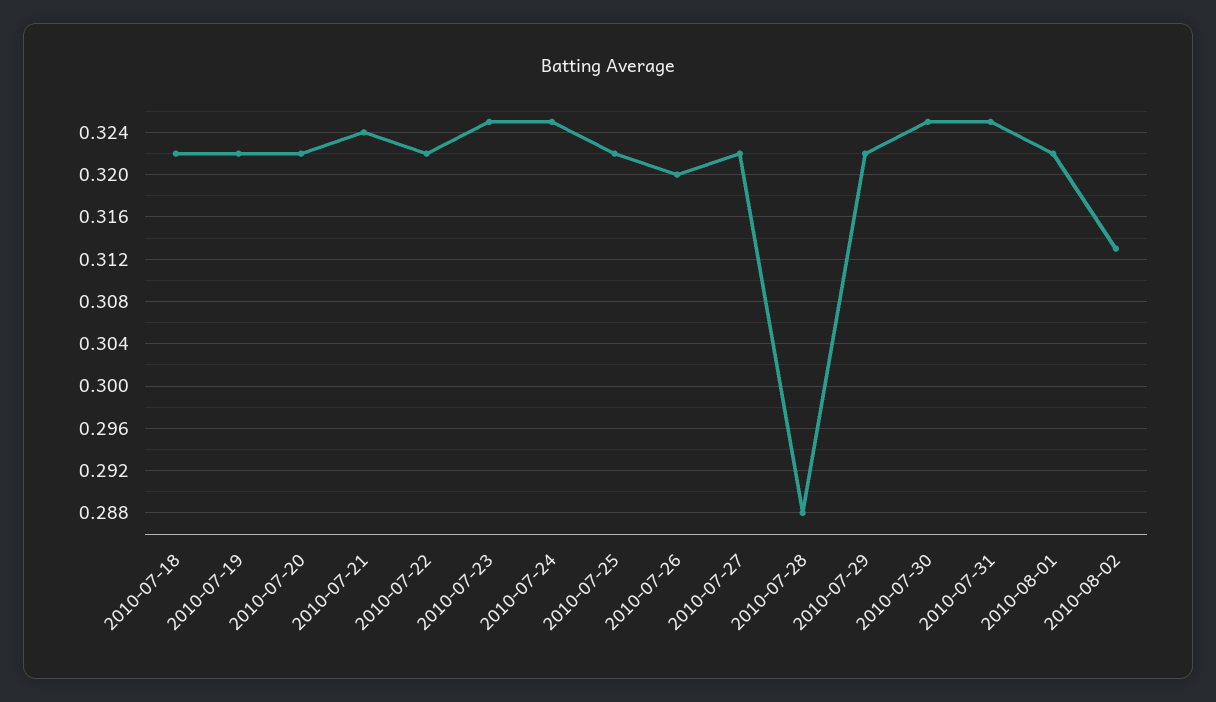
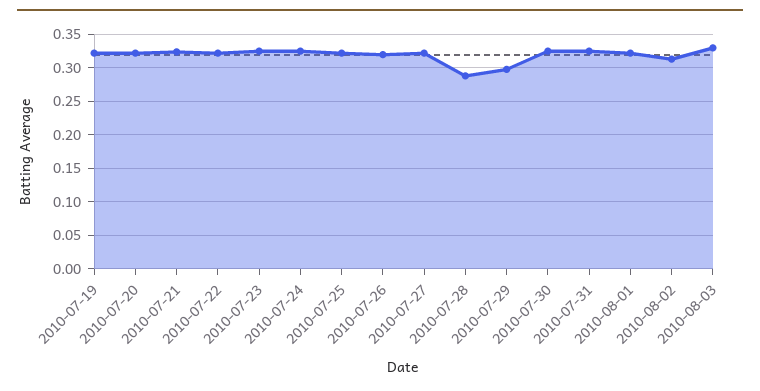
2010-07-18: 0.322 -> none
2010-07-29: 0.322 -> 0.3
2010-08-03: none -> 0.33

